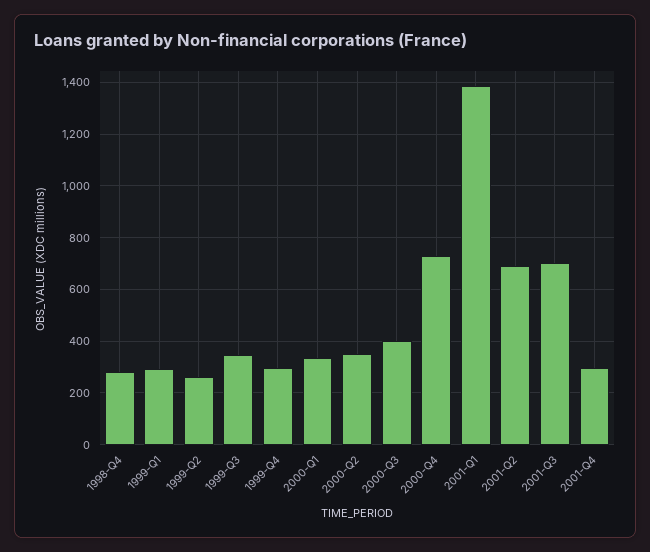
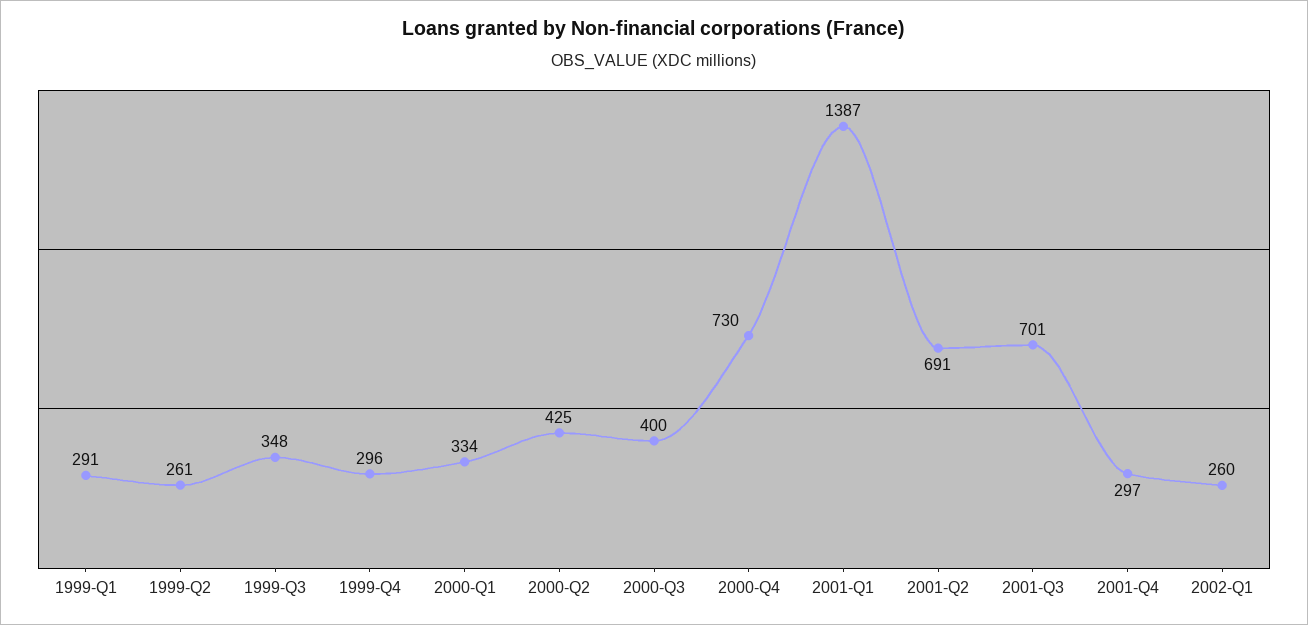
1998-Q4: 275 -> none
2000-Q2: 350 -> 425
2002-Q1: none -> 260

